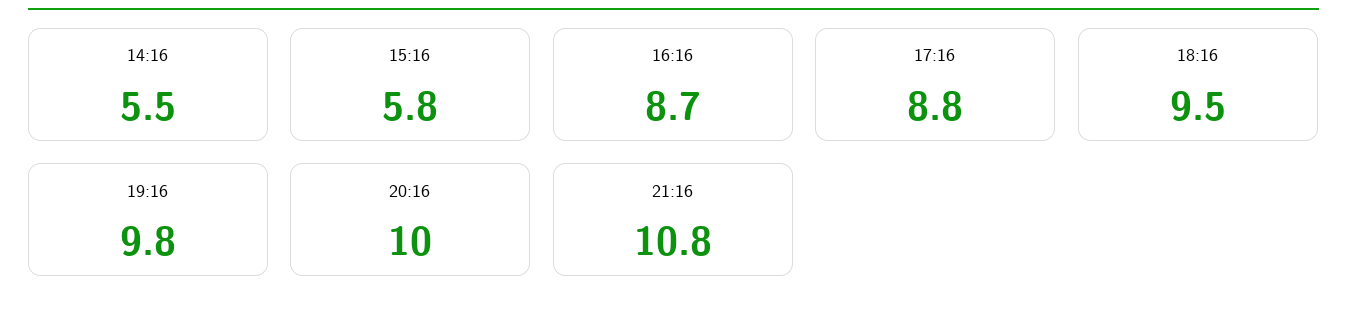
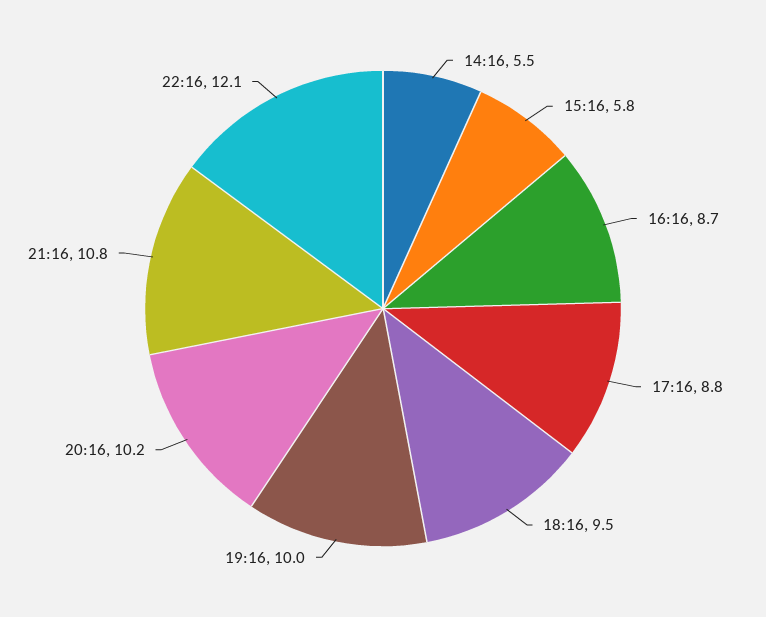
19:16: 9.8 -> 10
20:16: 10 -> 10.2
22:16: none -> 12.1

